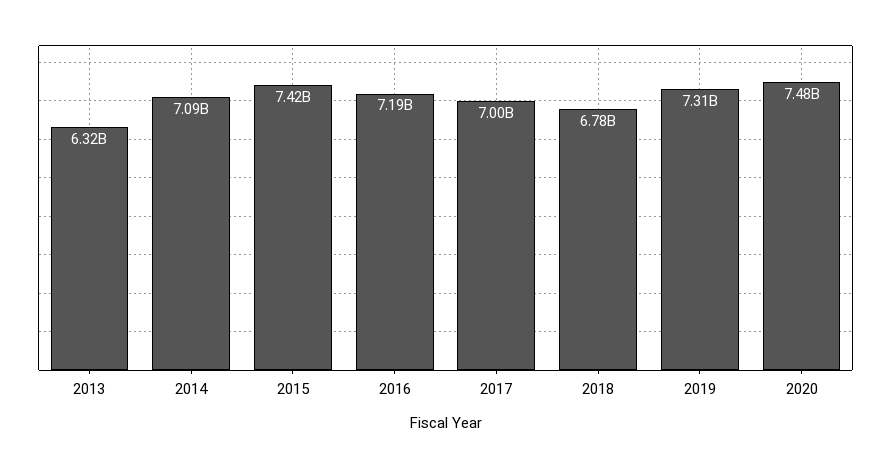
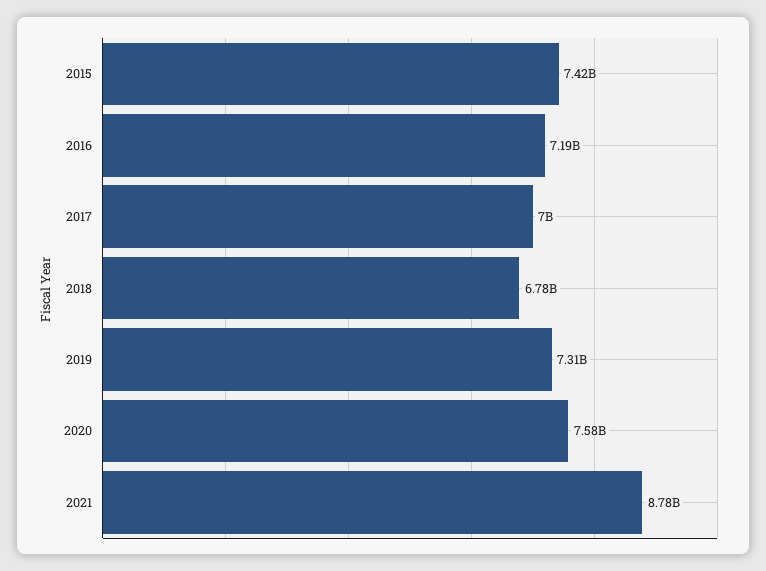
2013: 6320000000 -> none
2014: 7090000000 -> none
2020: 7480000000 -> 7580000000
2021: none -> 8780000000

